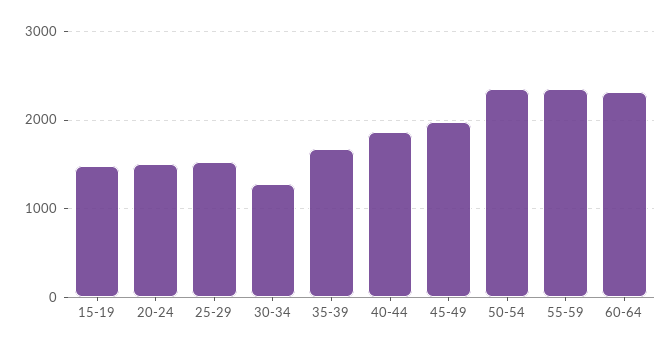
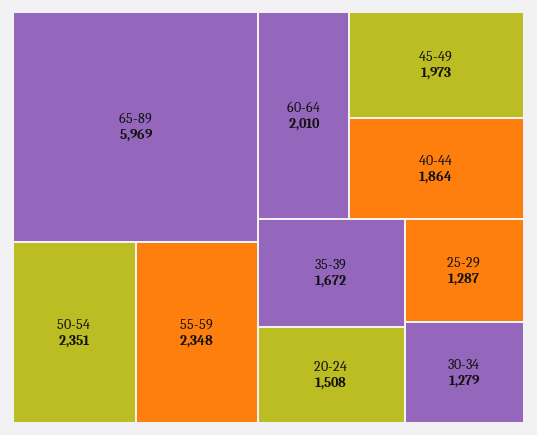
15-19: 1500 -> none
25-29: 1500 -> 1287
60-64: 2300 -> 2010
65-89: none -> 5969

